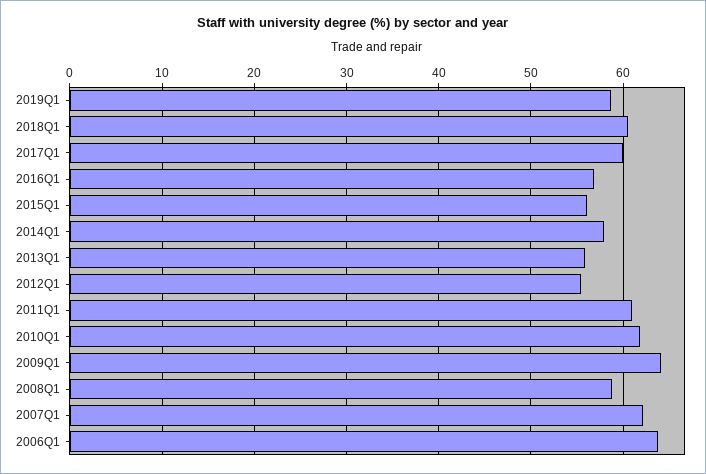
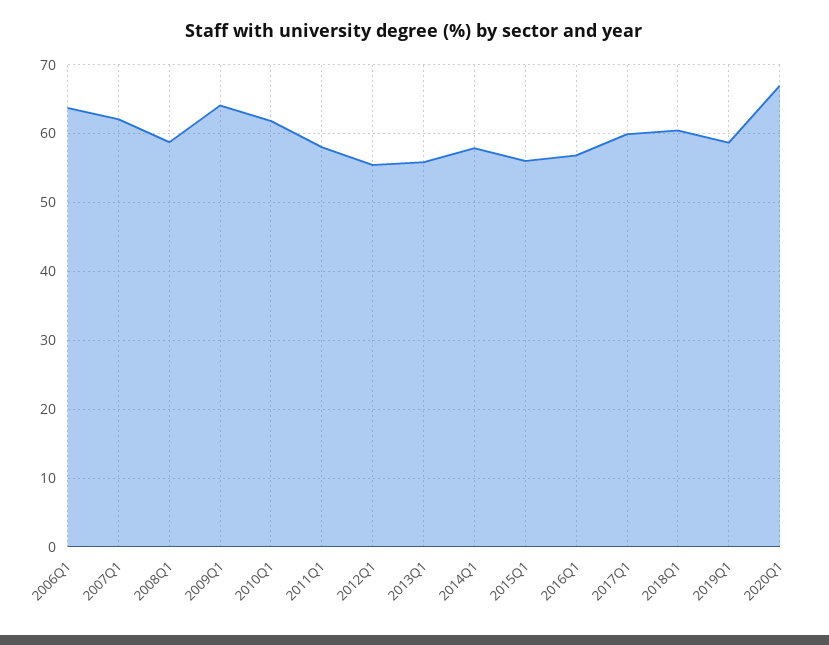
2011Q1: 61 -> 58
2020Q1: none -> 67

